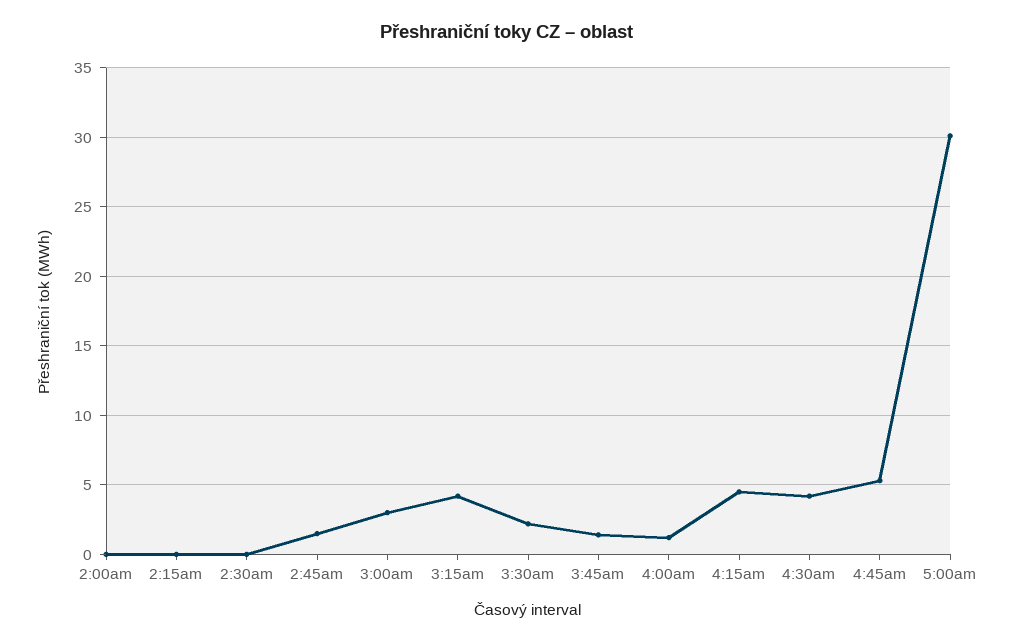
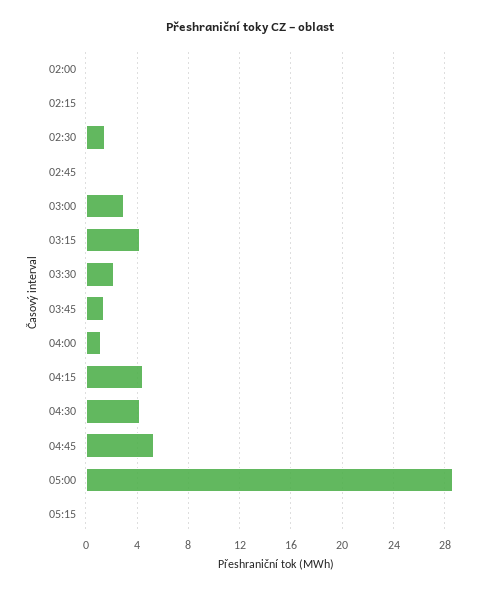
2:30am: 0 -> 1.5
2:45am: 1.5 -> 0
5:00am: 30 -> 28.5
05:15: none -> 0

